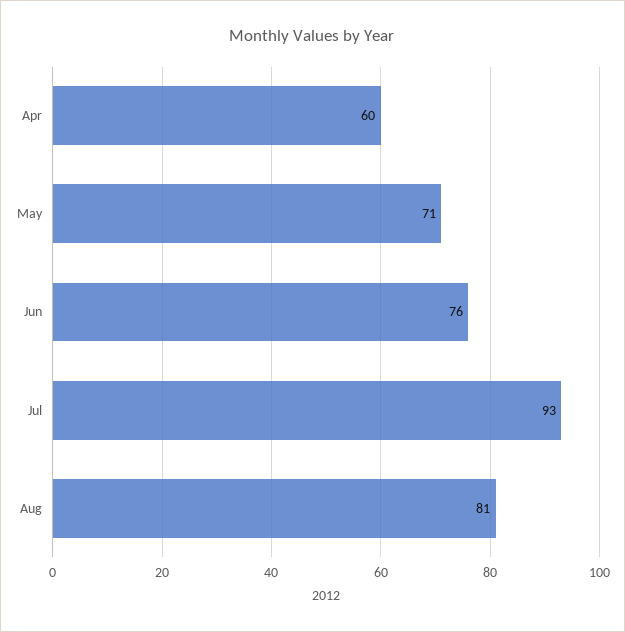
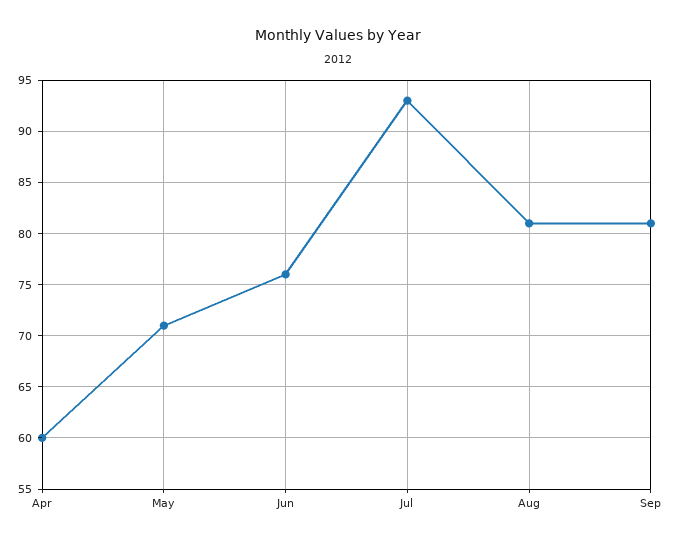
Sep: none -> 81

